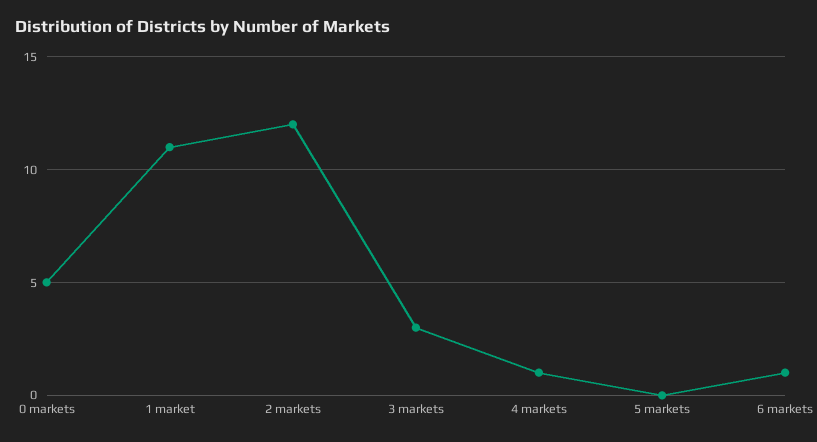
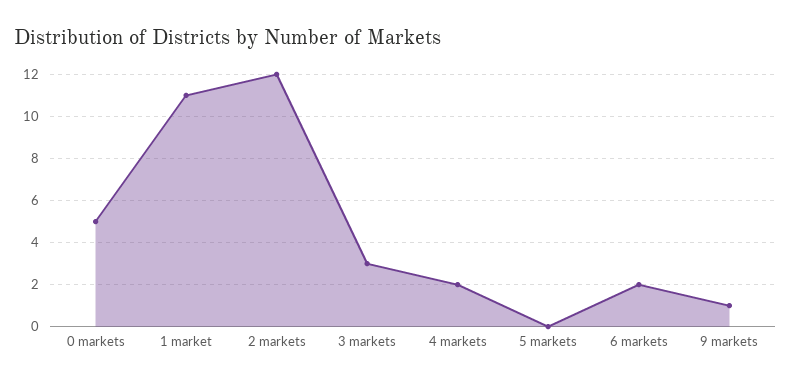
4 markets: 1 -> 2
6 markets: 1 -> 2
9 markets: none -> 1

